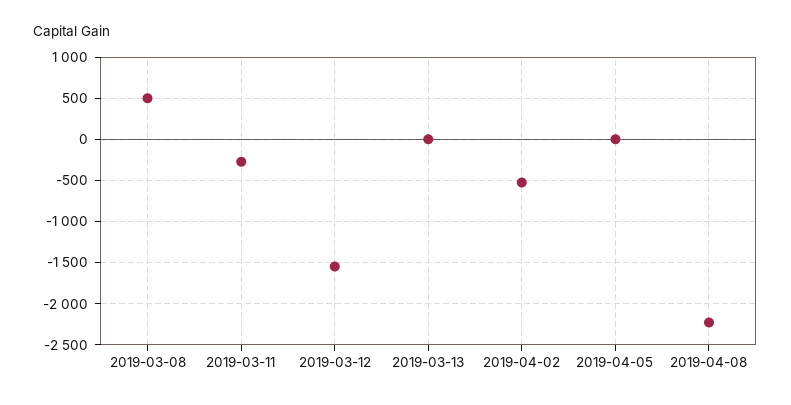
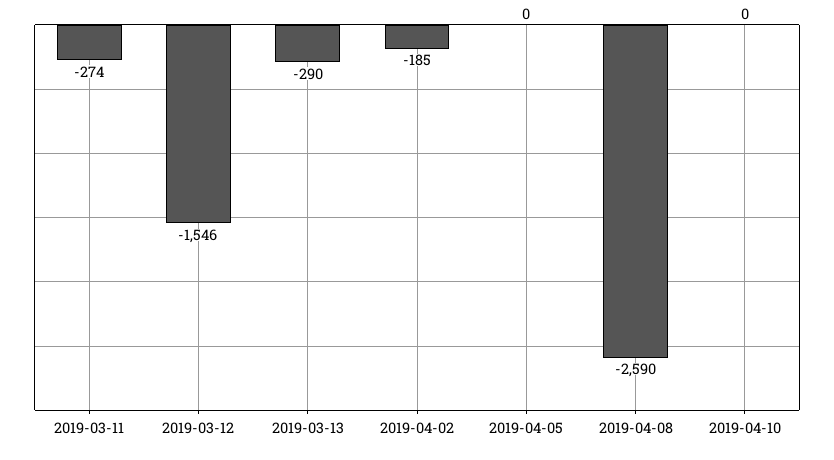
2019-03-08: 500 -> none
2019-03-13: 0 -> -290
2019-04-02: -500 -> -185
2019-04-08: -2200 -> -2590
2019-04-10: none -> 0

